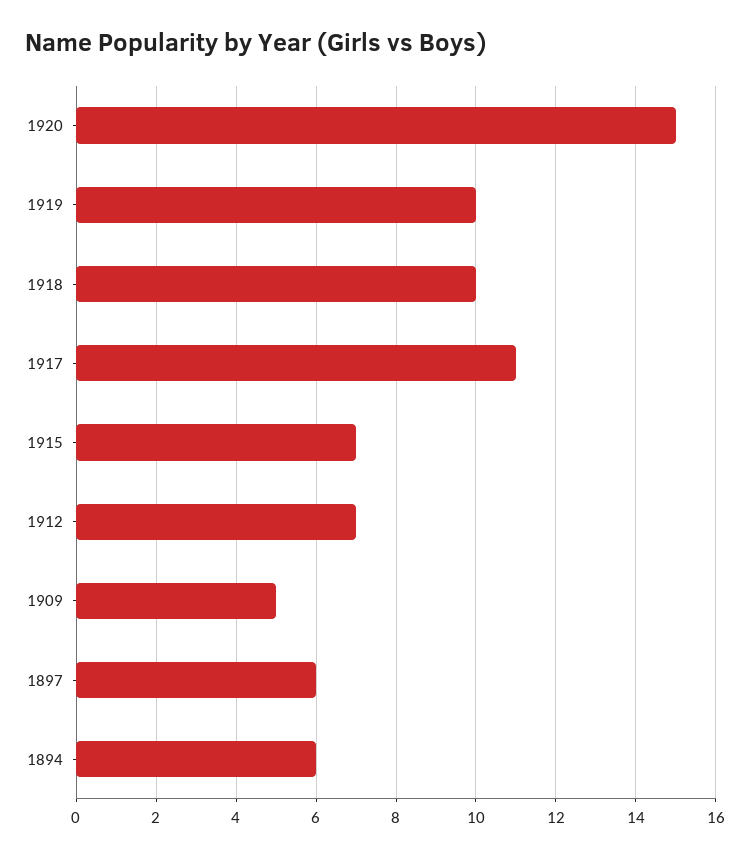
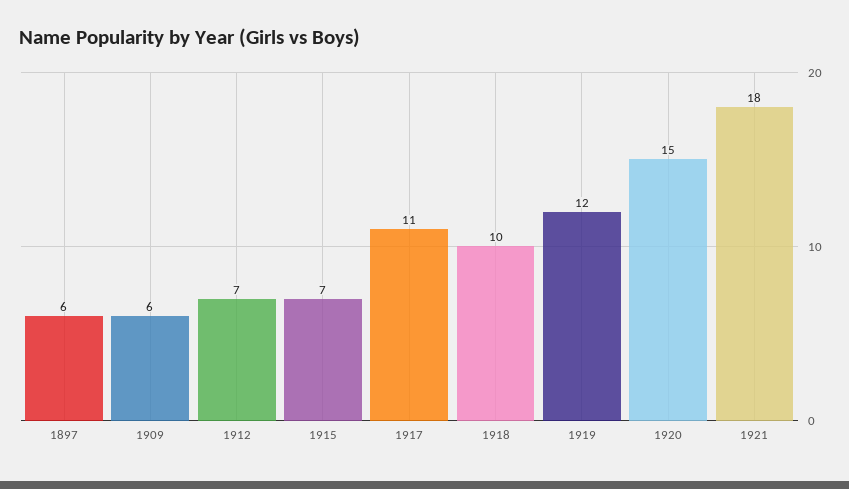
1919: 10 -> 12
1909: 5 -> 6
1894: 6 -> none
1921: none -> 18

